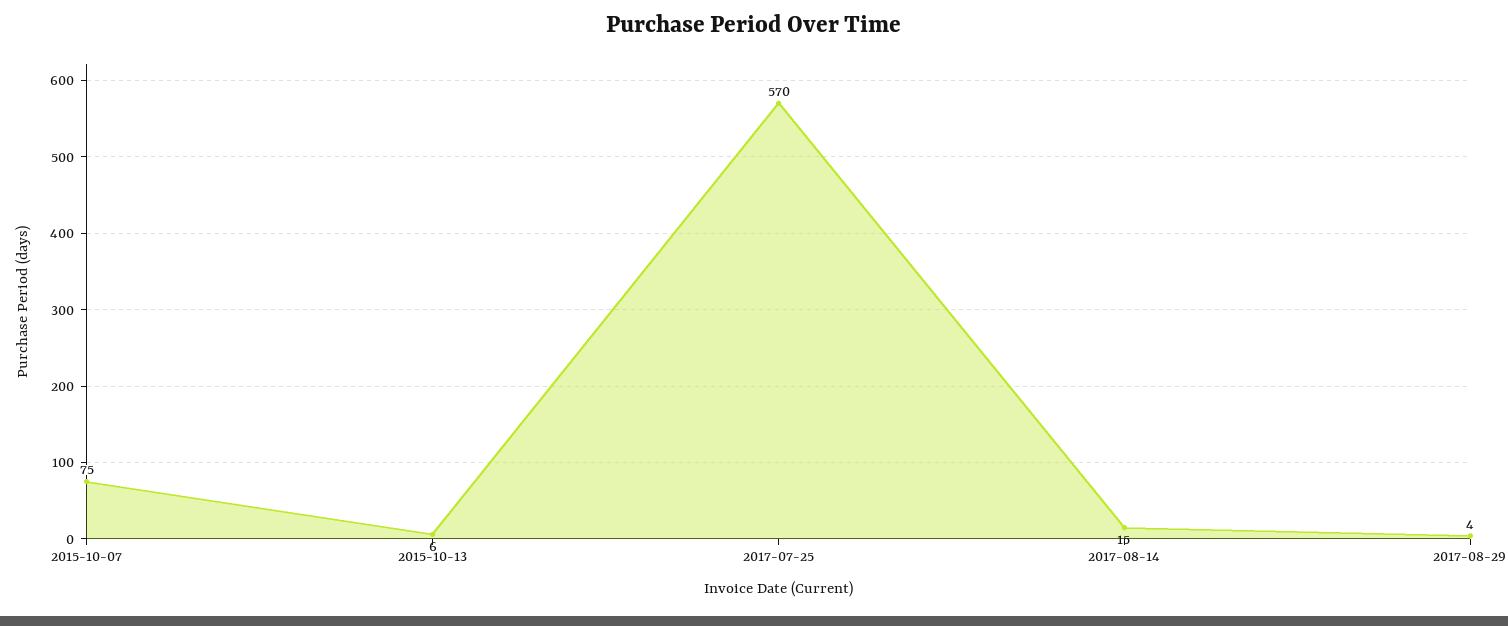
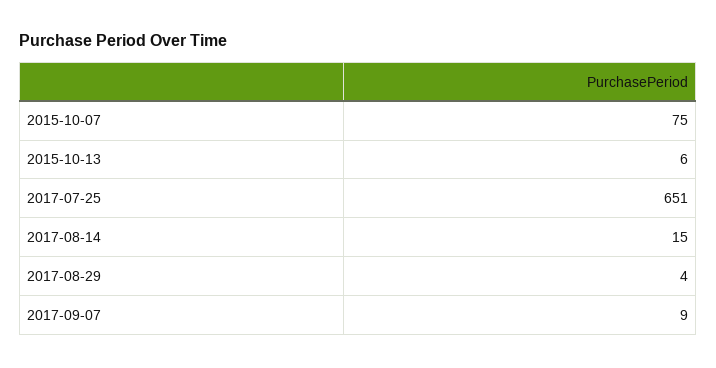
2017-07-25: 570 -> 651
2017-09-07: none -> 9

